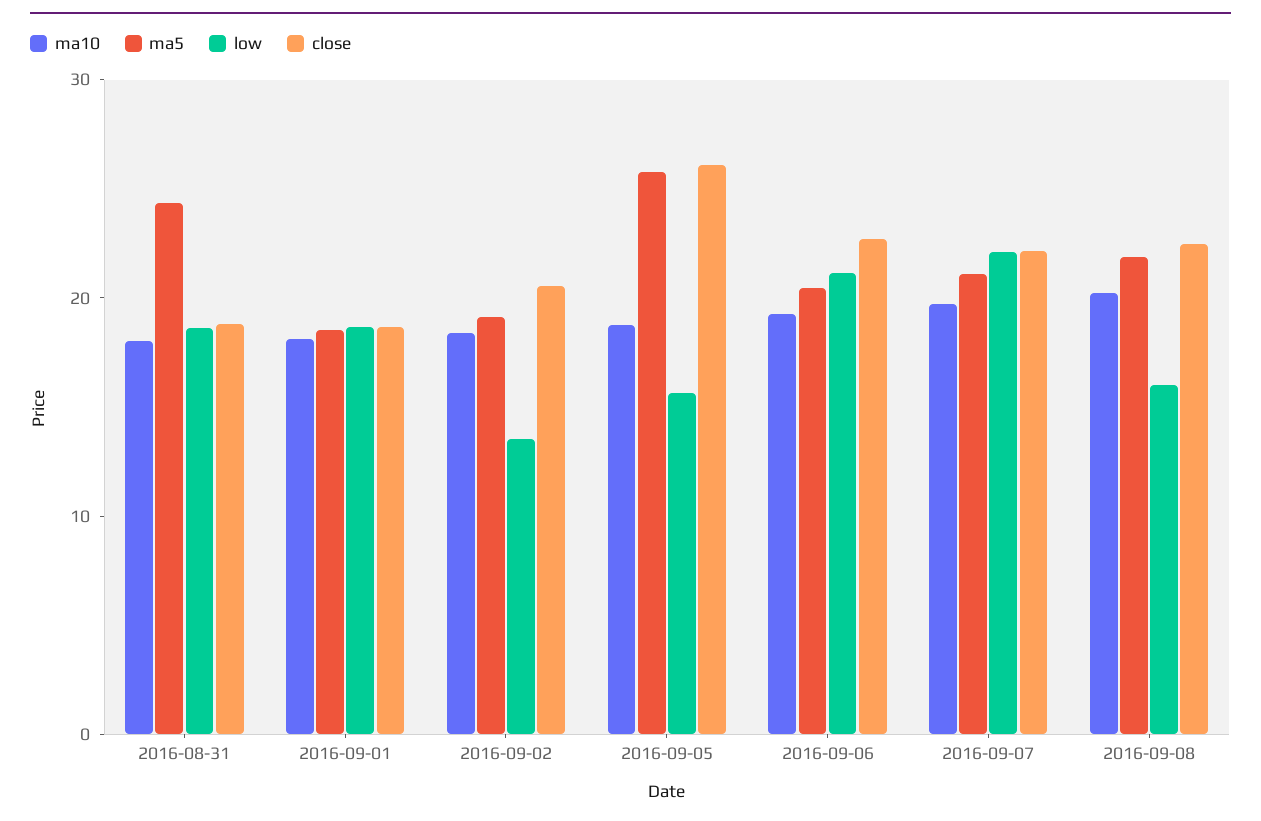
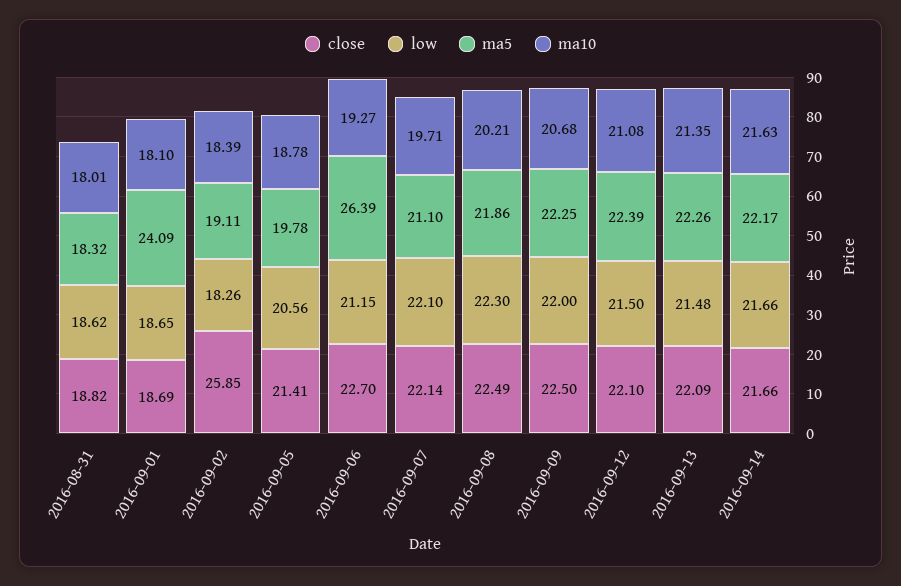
ma5, 2016-08-31: 24 -> 18.32
ma5, 2016-09-01: 18 -> 24.09
low, 2016-09-02: 14 -> 18.26
close, 2016-09-02: 20 -> 25.85
ma5, 2016-09-05: 26 -> 19.78
low, 2016-09-05: 16 -> 20.56
close, 2016-09-05: 26 -> 21.41
ma5, 2016-09-06: 20 -> 26.39
low, 2016-09-08: 16 -> 22.3
close, 2016-09-09: none -> 22.5
low, 2016-09-09: none -> 22
ma5, 2016-09-09: none -> 22.25
ma10, 2016-09-09: none -> 20.68
close, 2016-09-12: none -> 22.1
low, 2016-09-12: none -> 21.5
ma5, 2016-09-12: none -> 22.39
ma10, 2016-09-12: none -> 21.08
close, 2016-09-13: none -> 22.09
low, 2016-09-13: none -> 21.48
ma5, 2016-09-13: none -> 22.26
ma10, 2016-09-13: none -> 21.35
close, 2016-09-14: none -> 21.66
low, 2016-09-14: none -> 21.66
ma5, 2016-09-14: none -> 22.17
ma10, 2016-09-14: none -> 21.63

